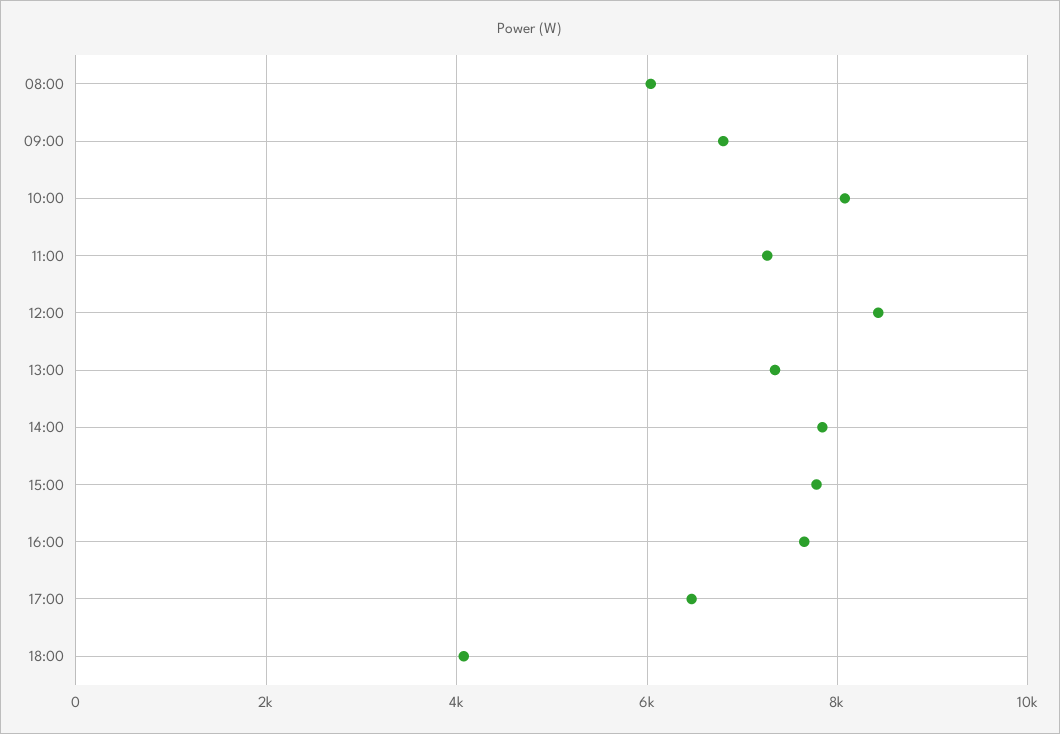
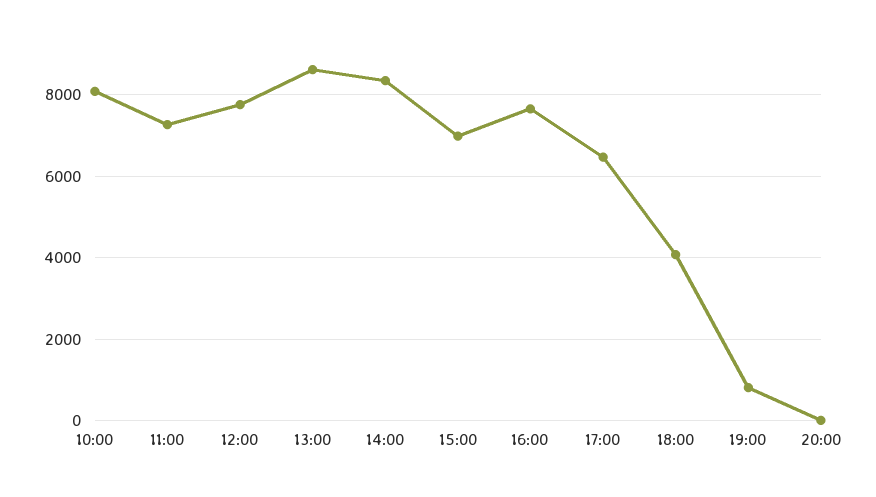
08:00: 6000 -> none
09:00: 6800 -> none
12:00: 8400 -> 7800
13:00: 7400 -> 8600
14:00: 7800 -> 8400
15:00: 7800 -> 7000
19:00: none -> 800
20:00: none -> 0

